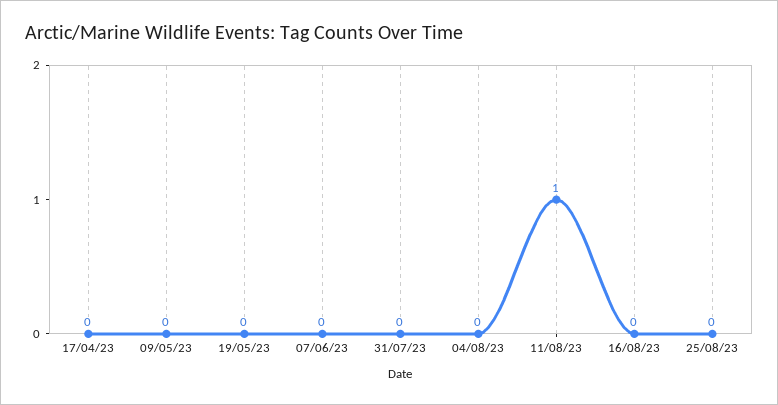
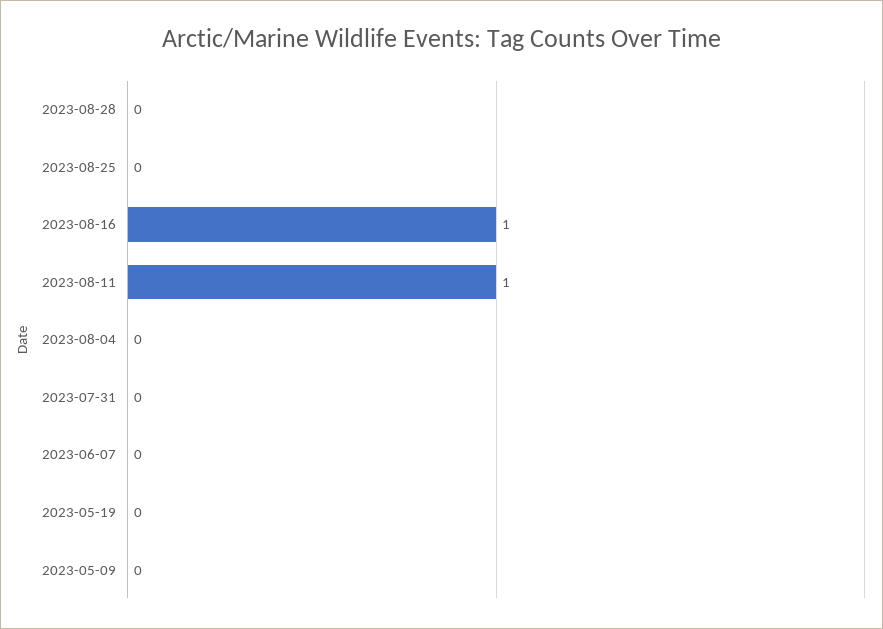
17/04/23: 0 -> none
16/08/23: 0 -> 1
2023-08-28: none -> 0

